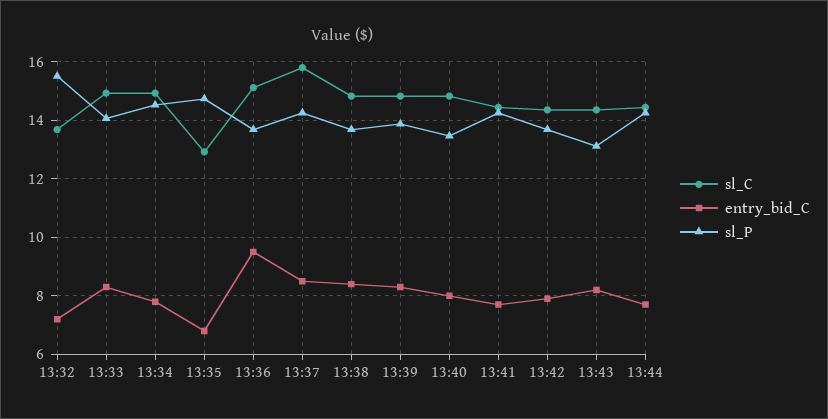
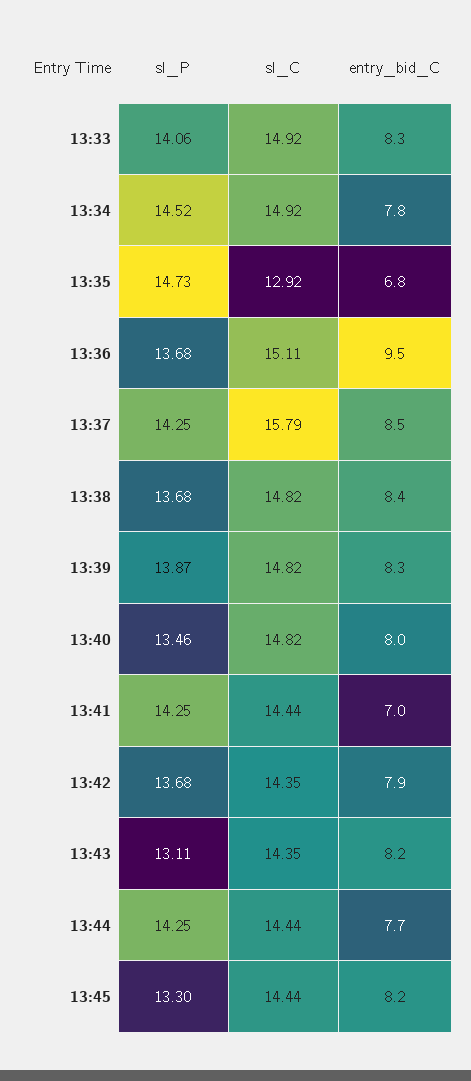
sl_C, 13:32: 13.75 -> none
entry_bid_C, 13:32: 7.25 -> none
sl_P, 13:32: 15.5 -> none
entry_bid_C, 13:41: 7.75 -> 7
sl_P, 13:45: none -> 13.3
sl_C, 13:45: none -> 14.44
entry_bid_C, 13:45: none -> 8.2

